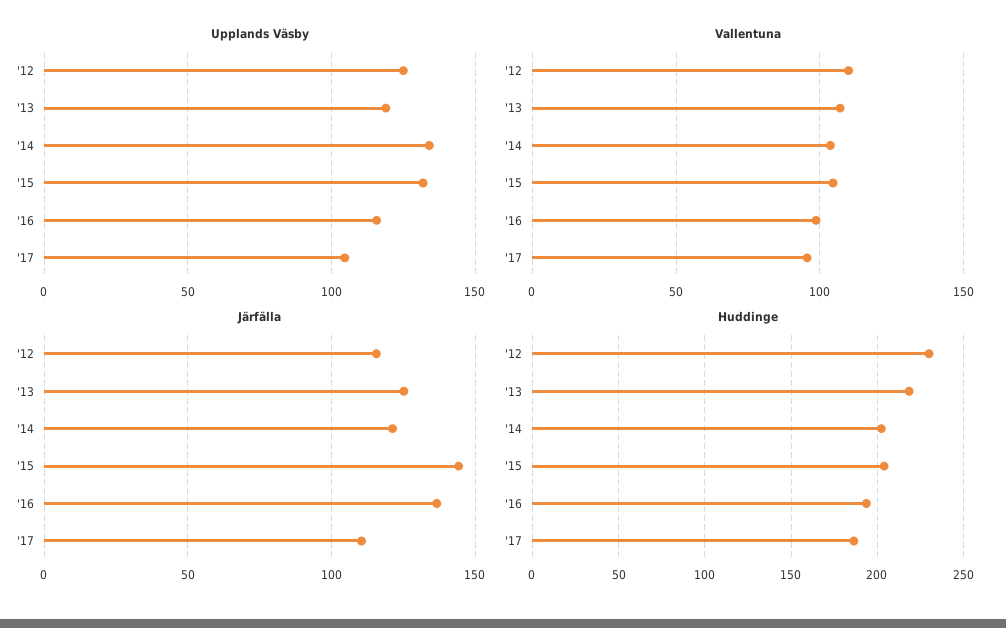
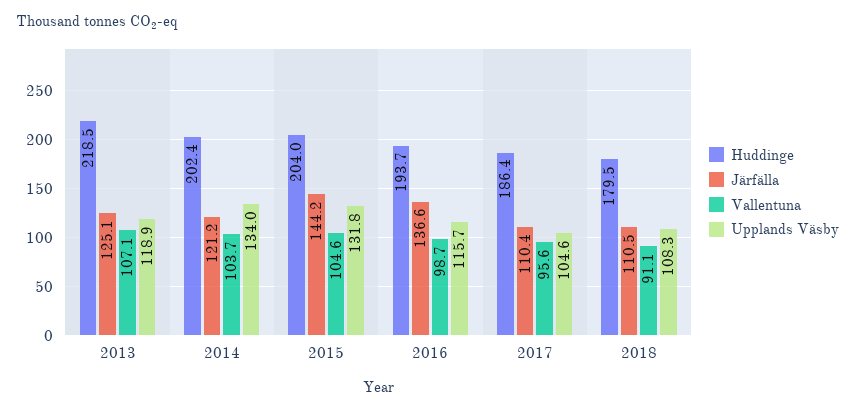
Upplands Väsby, '12: 125 -> none
Vallentuna, '12: 110 -> none
Järfälla, '12: 115 -> none
Huddinge, '12: 230 -> none
Huddinge, 2018: none -> 179.5
Järfälla, 2018: none -> 110.5
Vallentuna, 2018: none -> 91.1
Upplands Väsby, 2018: none -> 108.3

